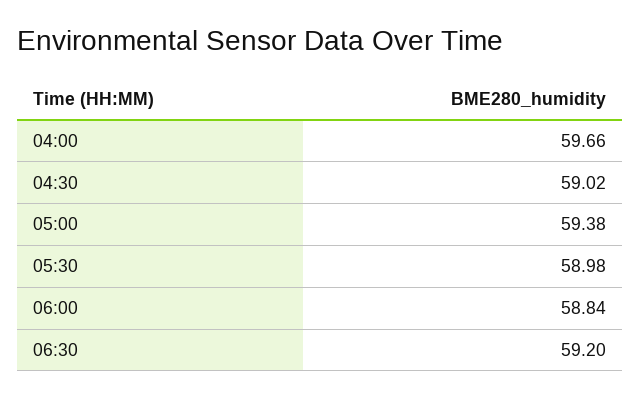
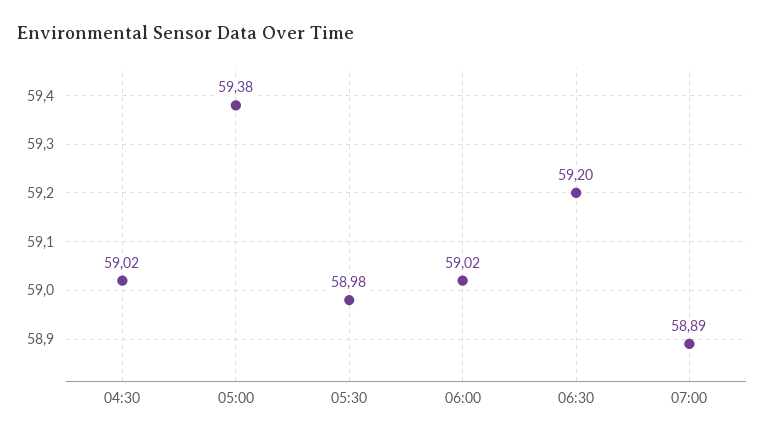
04:00: 59.66 -> none
06:00: 58.84 -> 59.02
07:00: none -> 58.89

